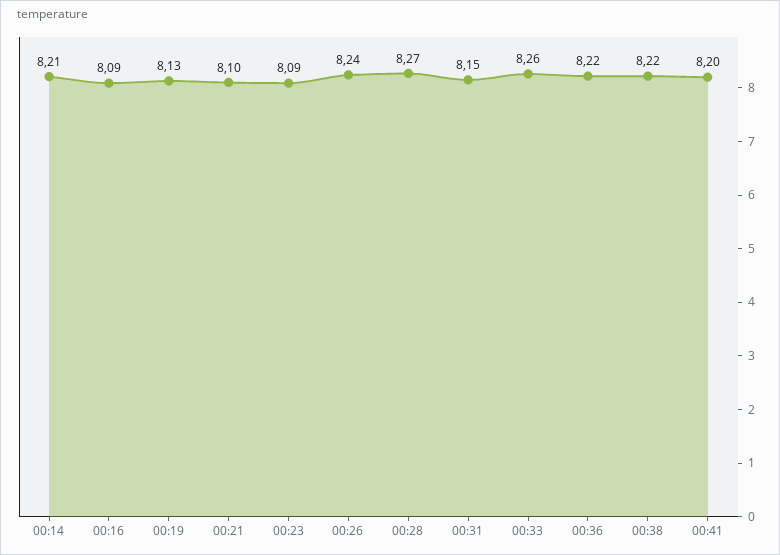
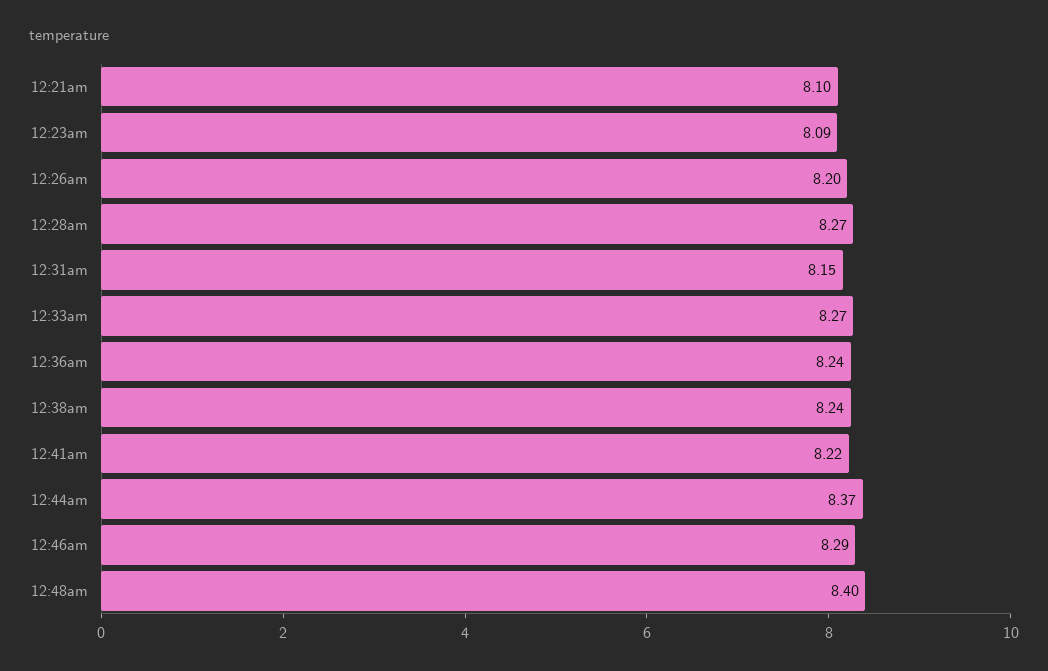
00:14: 8.21 -> none
00:16: 8.09 -> none
00:19: 8.13 -> none
00:26: 8.24 -> 8.2
00:33: 8.26 -> 8.27
00:36: 8.22 -> 8.24
00:38: 8.22 -> 8.24
00:41: 8.2 -> 8.22
12:44am: none -> 8.37
12:46am: none -> 8.29
12:48am: none -> 8.4

